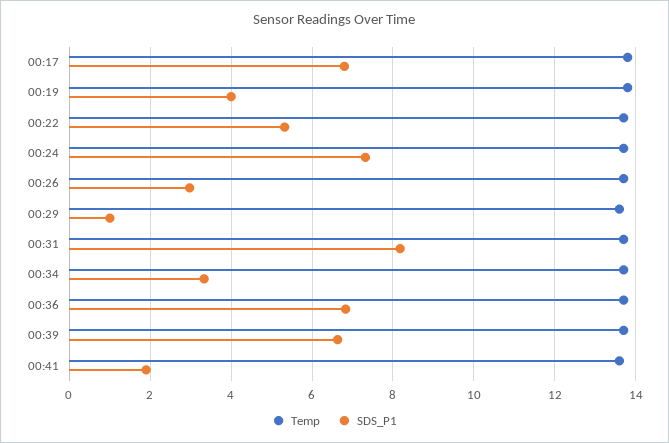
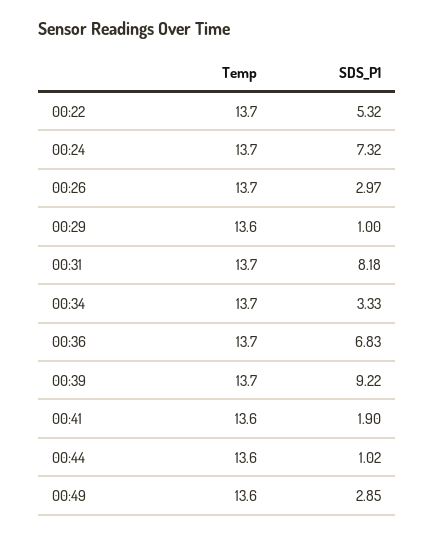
Temp, 00:17: 13.8 -> none
SDS_P1, 00:17: 6.8 -> none
Temp, 00:19: 13.8 -> none
SDS_P1, 00:19: 4 -> none
SDS_P1, 00:39: 6.6 -> 9.22
Temp, 00:44: none -> 13.6
SDS_P1, 00:44: none -> 1.02
Temp, 00:49: none -> 13.6
SDS_P1, 00:49: none -> 2.85

